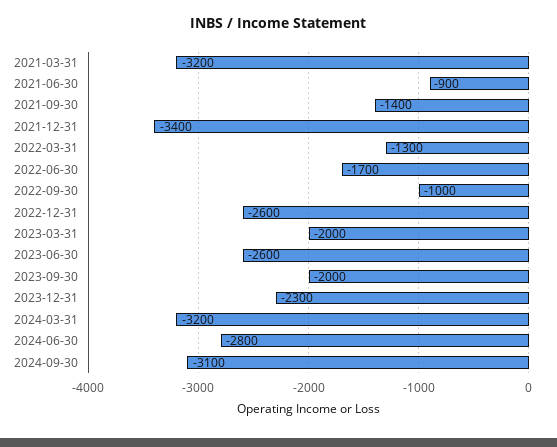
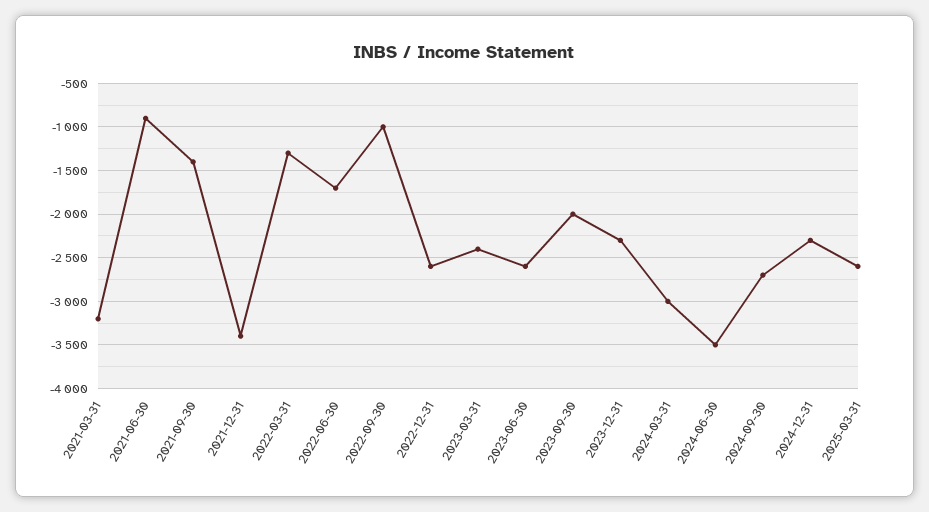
2023-03-31: -2000 -> -2400
2024-03-31: -3200 -> -3000
2024-06-30: -2800 -> -3500
2024-09-30: -3100 -> -2700
2024-12-31: none -> -2300
2025-03-31: none -> -2600

